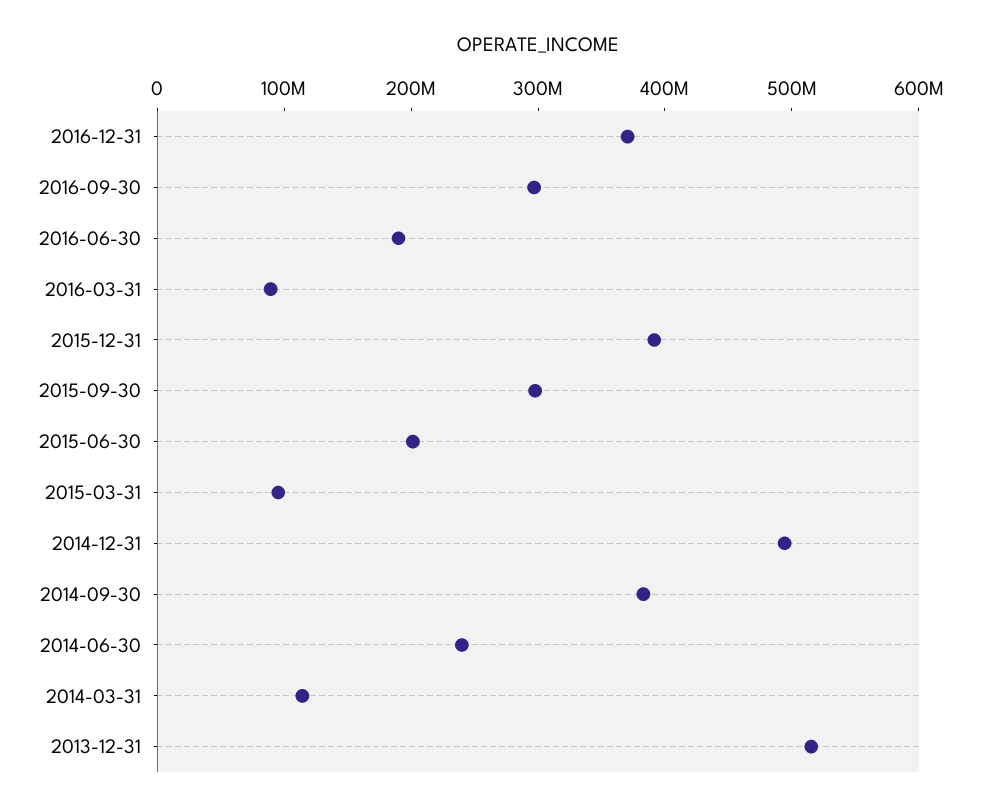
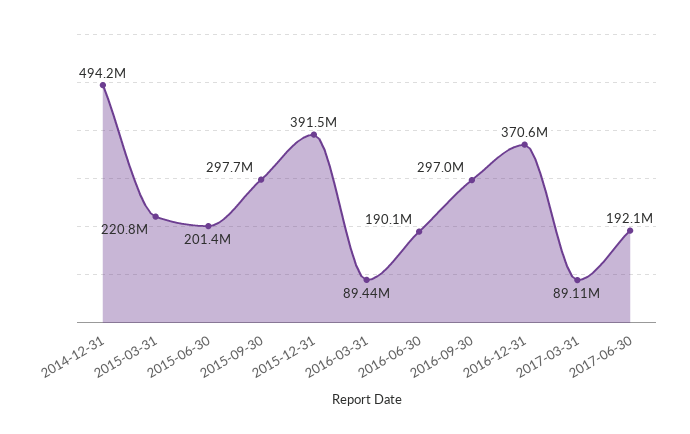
2015-03-31: 100000000 -> 220800000
2014-09-30: 380000000 -> none
2014-06-30: 240000000 -> none
2014-03-31: 120000000 -> none
2013-12-31: 520000000 -> none
2017-03-31: none -> 89110000
2017-06-30: none -> 192100000

